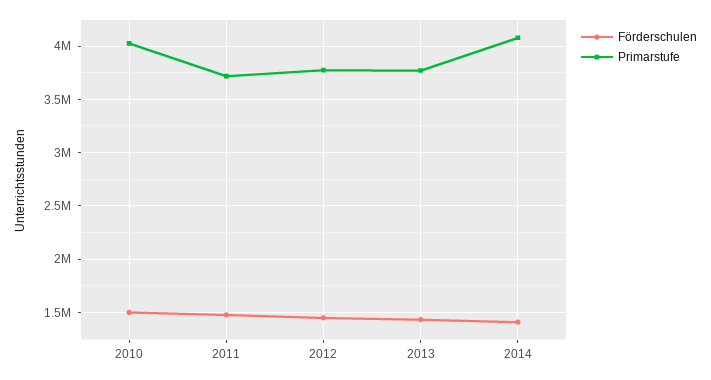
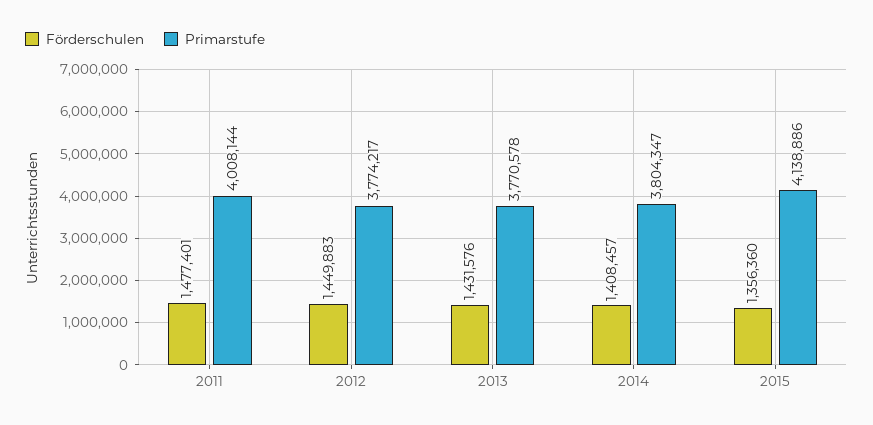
Förderschulen, 2010: 1500000 -> none
Primarstufe, 2010: 4000000 -> none
Primarstufe, 2011: 3700000 -> 4008144
Primarstufe, 2014: 4100000 -> 3804347
Förderschulen, 2015: none -> 1356360
Primarstufe, 2015: none -> 4138886

